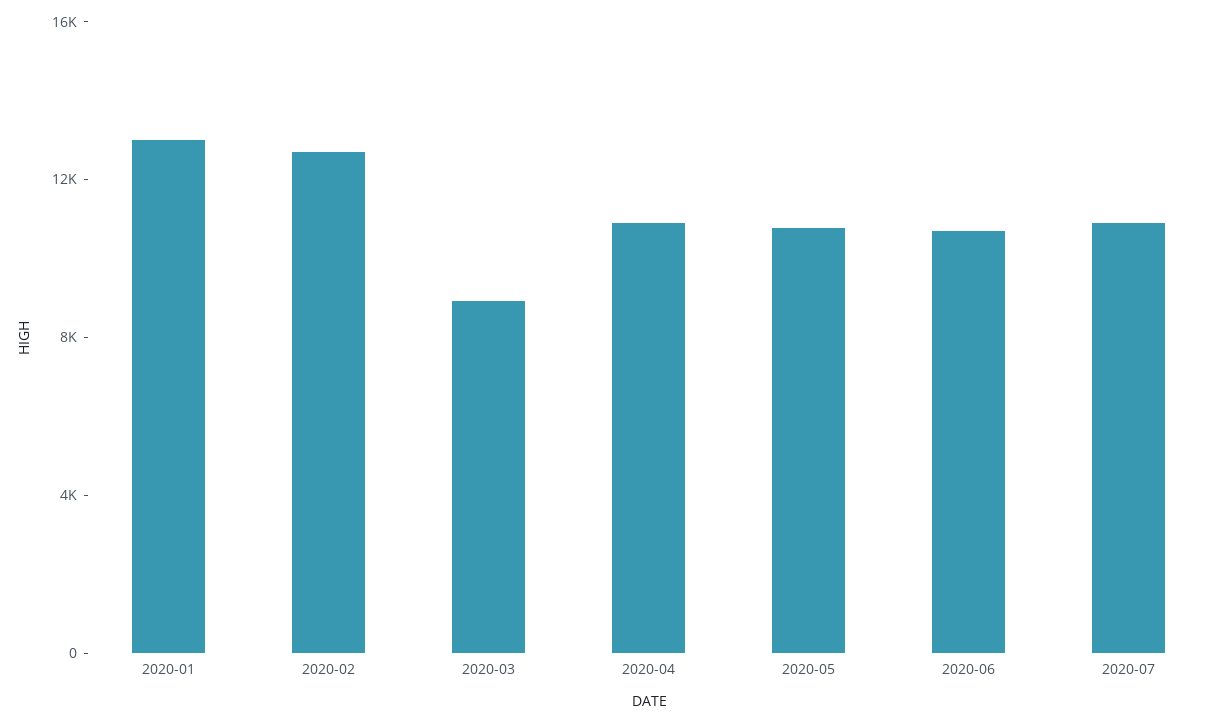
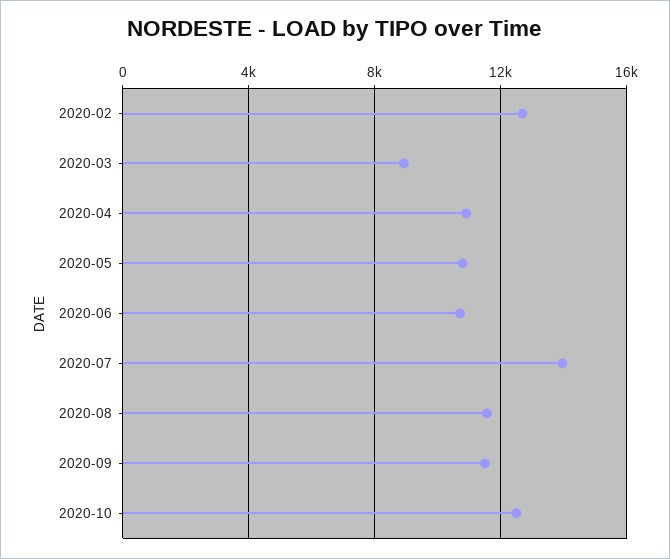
2020-01: 13000 -> none
2020-07: 11000 -> 14000
2020-08: none -> 11500
2020-09: none -> 11500
2020-10: none -> 12500

